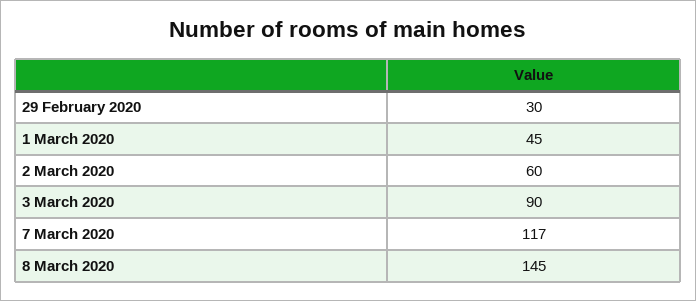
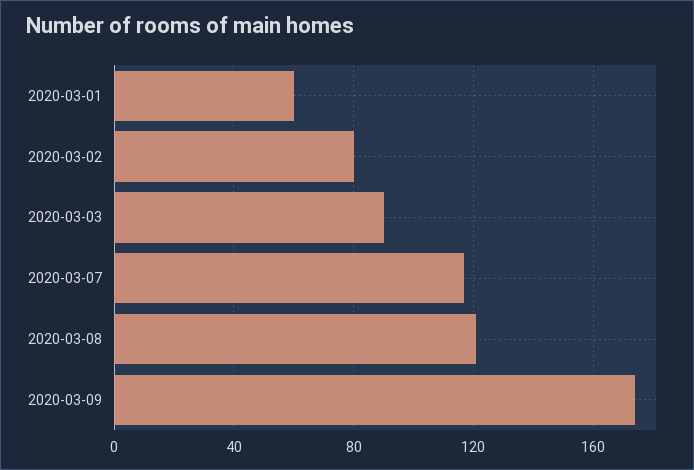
29 February 2020: 30 -> none
1 March 2020: 45 -> 60
2 March 2020: 60 -> 80
8 March 2020: 145 -> 120
2020-03-09: none -> 175

